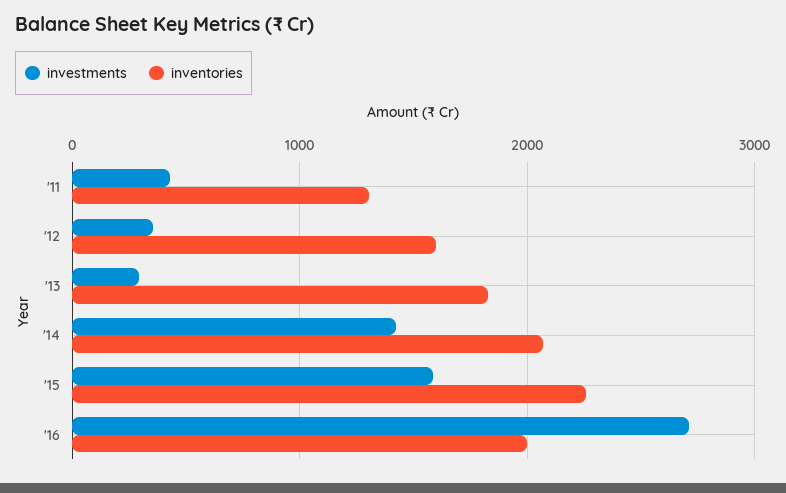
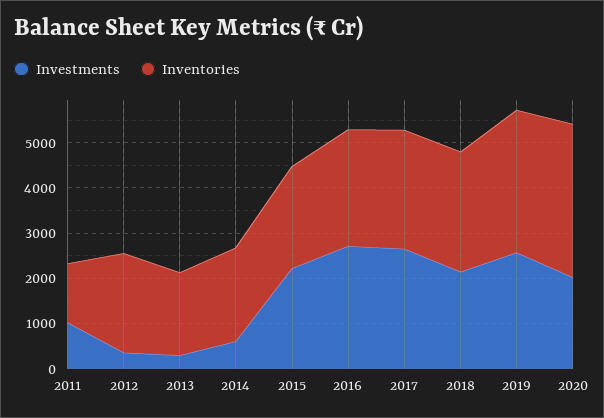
investments, '11: 400 -> 1000
inventories, '12: 1600 -> 2200
investments, '14: 1400 -> 600
investments, '15: 1600 -> 2200
inventories, '16: 2000 -> 2600
investments, 2017: none -> 2600
inventories, 2017: none -> 2600
investments, 2018: none -> 2200
inventories, 2018: none -> 2600
investments, 2019: none -> 2600
inventories, 2019: none -> 3200
investments, 2020: none -> 2000
inventories, 2020: none -> 3400

